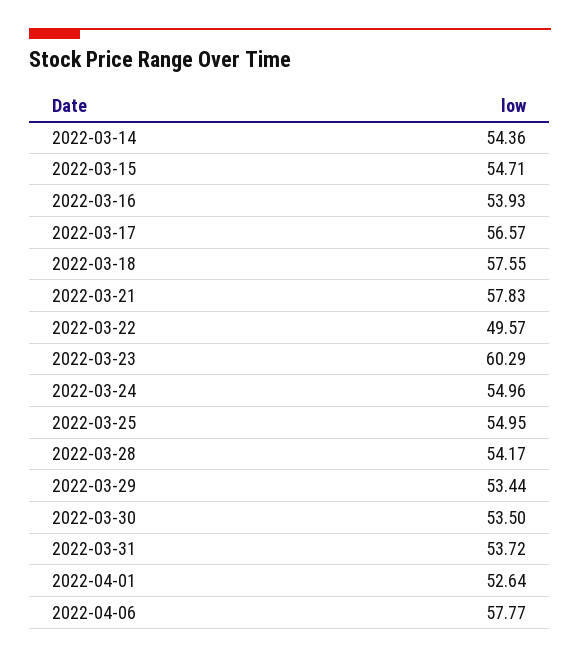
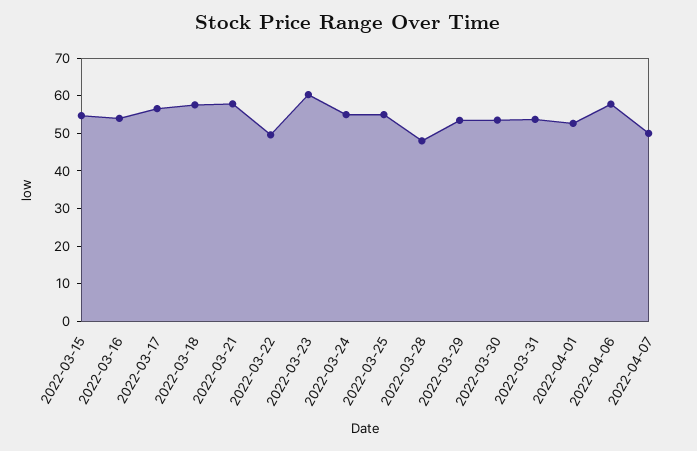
2022-03-14: 54.36 -> none
2022-03-28: 54.17 -> 47.5
2022-04-07: none -> 50

